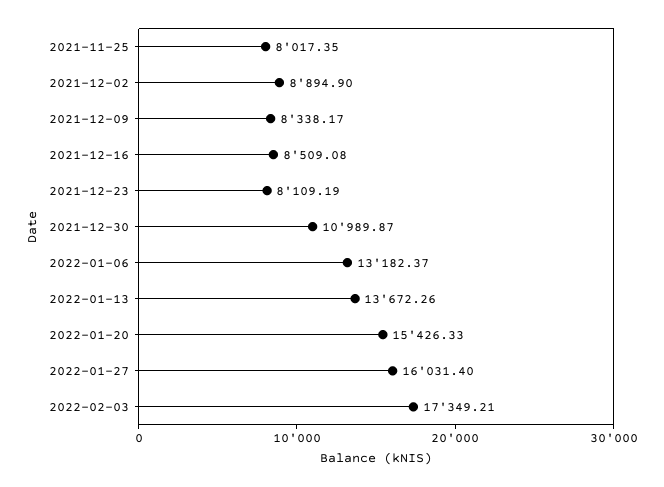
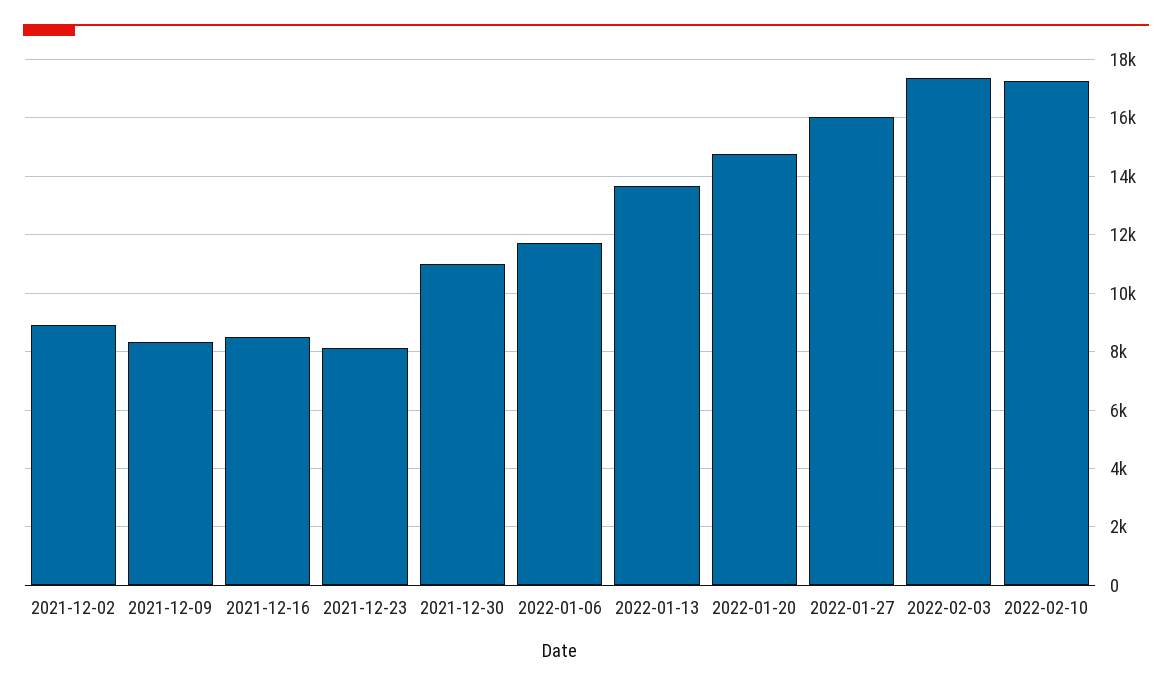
2021-11-25: 8017.35 -> none
2022-01-06: 13182.37 -> 11750
2022-01-20: 15426.33 -> 14750
2022-02-10: none -> 17250

